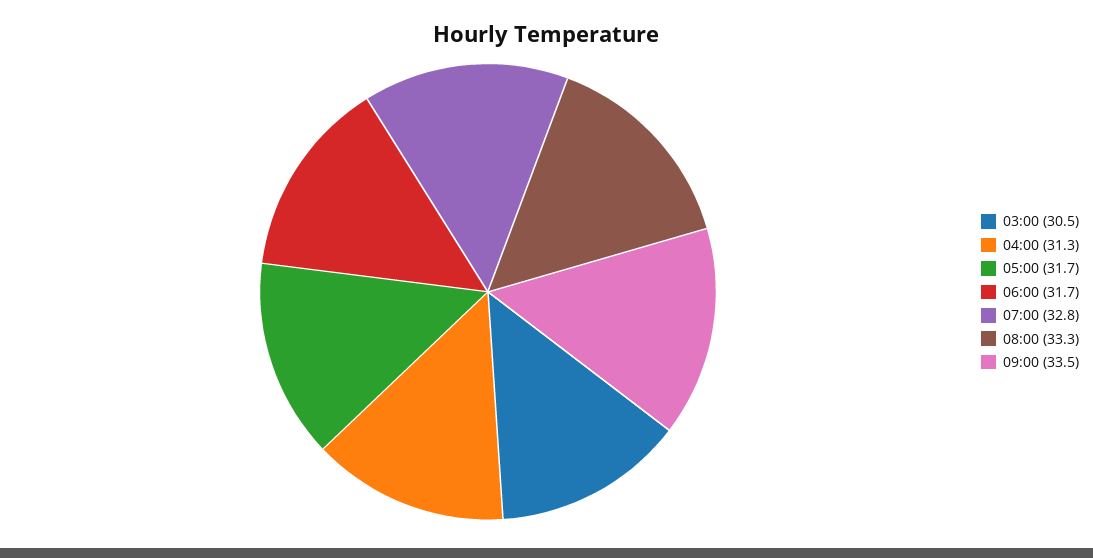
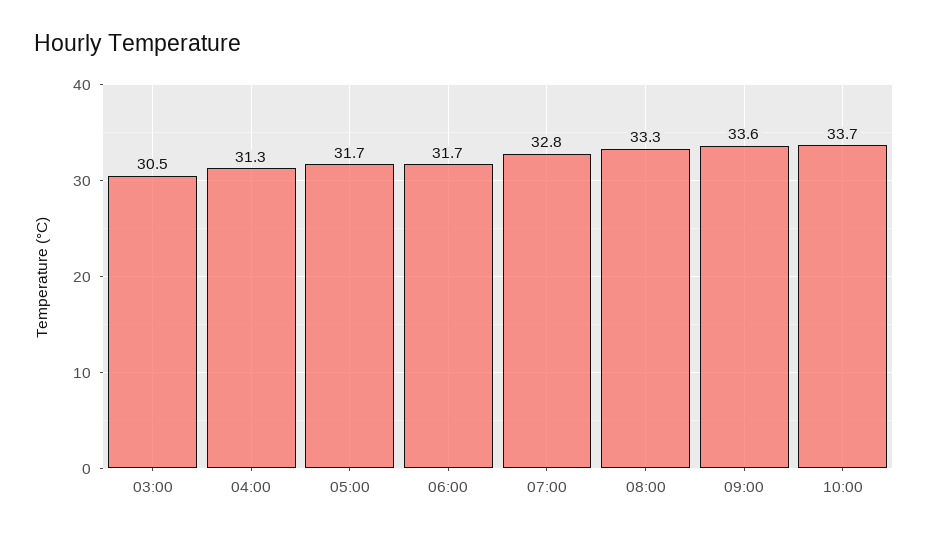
09:00: 33.5 -> 33.6
10:00: none -> 33.7

